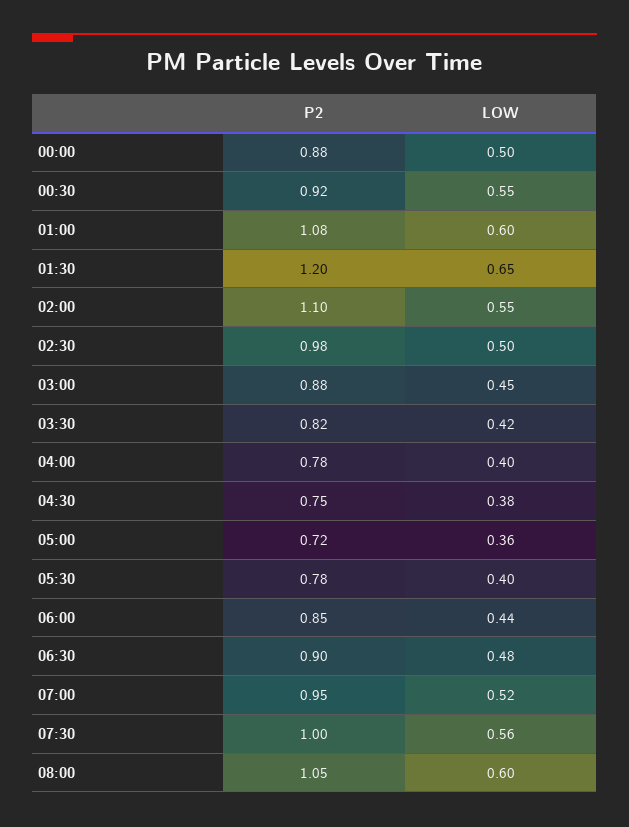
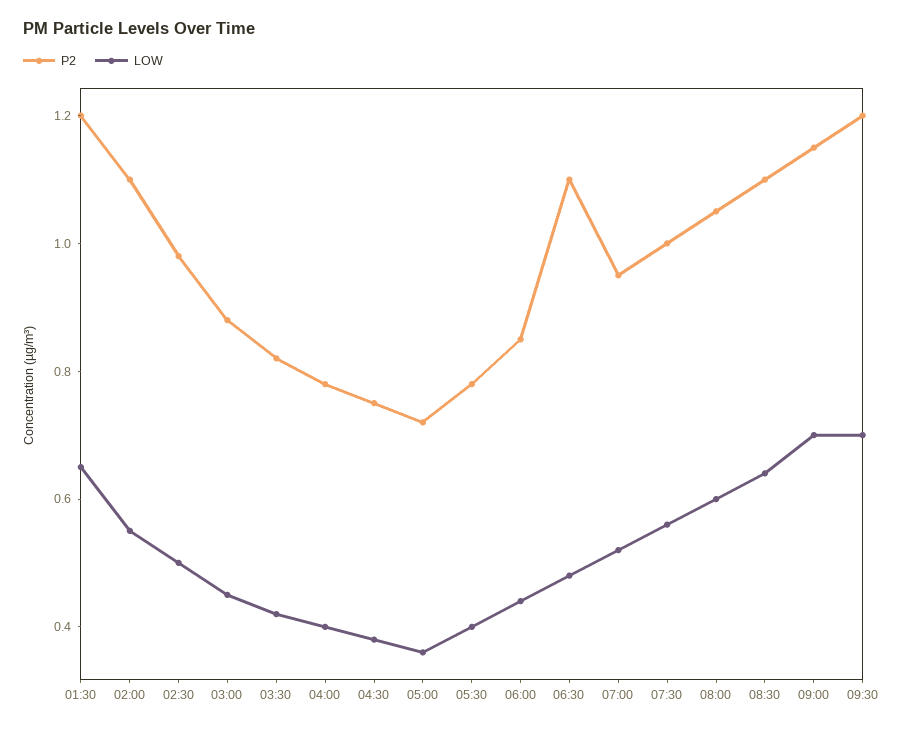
P2, 00:00: 0.88 -> none
LOW, 00:00: 0.5 -> none
P2, 00:30: 0.92 -> none
LOW, 00:30: 0.55 -> none
P2, 01:00: 1.08 -> none
LOW, 01:00: 0.6 -> none
P2, 06:30: 0.9 -> 1.1
P2, 08:30: none -> 1.1
LOW, 08:30: none -> 0.65
P2, 09:00: none -> 1.15
LOW, 09:00: none -> 0.7
P2, 09:30: none -> 1.2
LOW, 09:30: none -> 0.7

